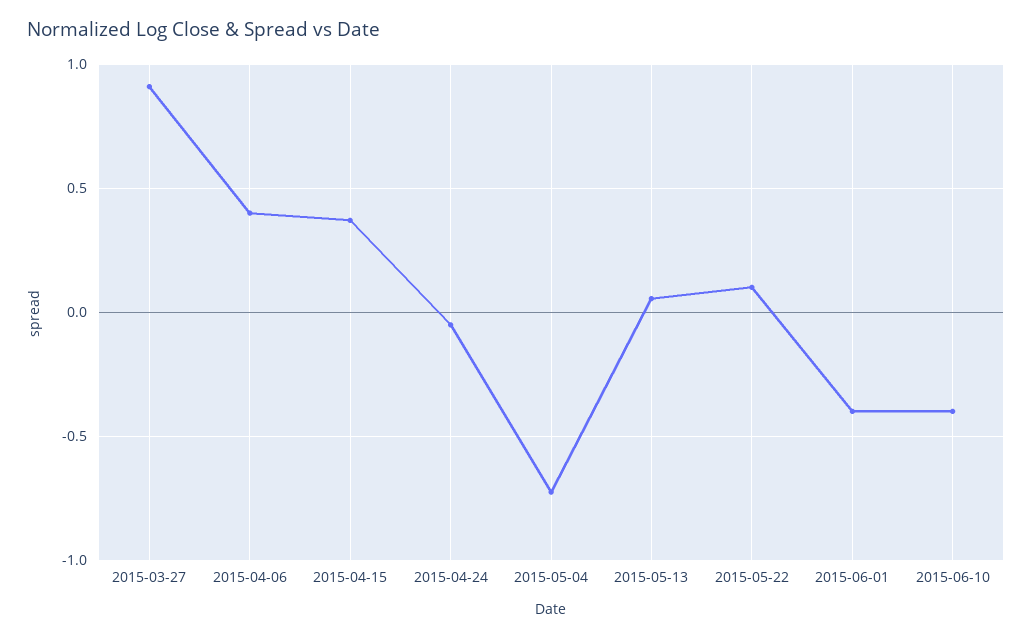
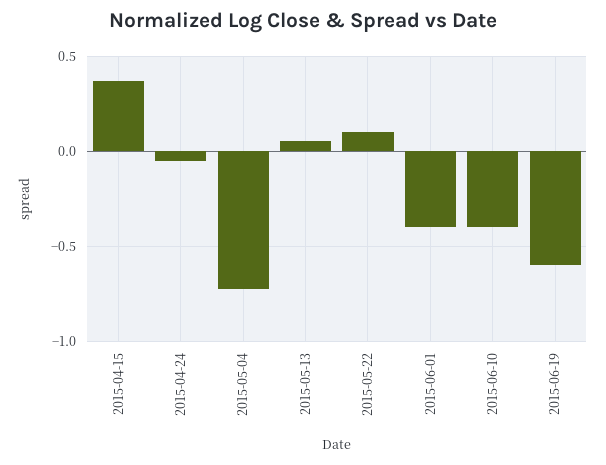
2015-03-27: 0.9 -> none
2015-04-06: 0.4 -> none
2015-06-19: none -> -0.6

